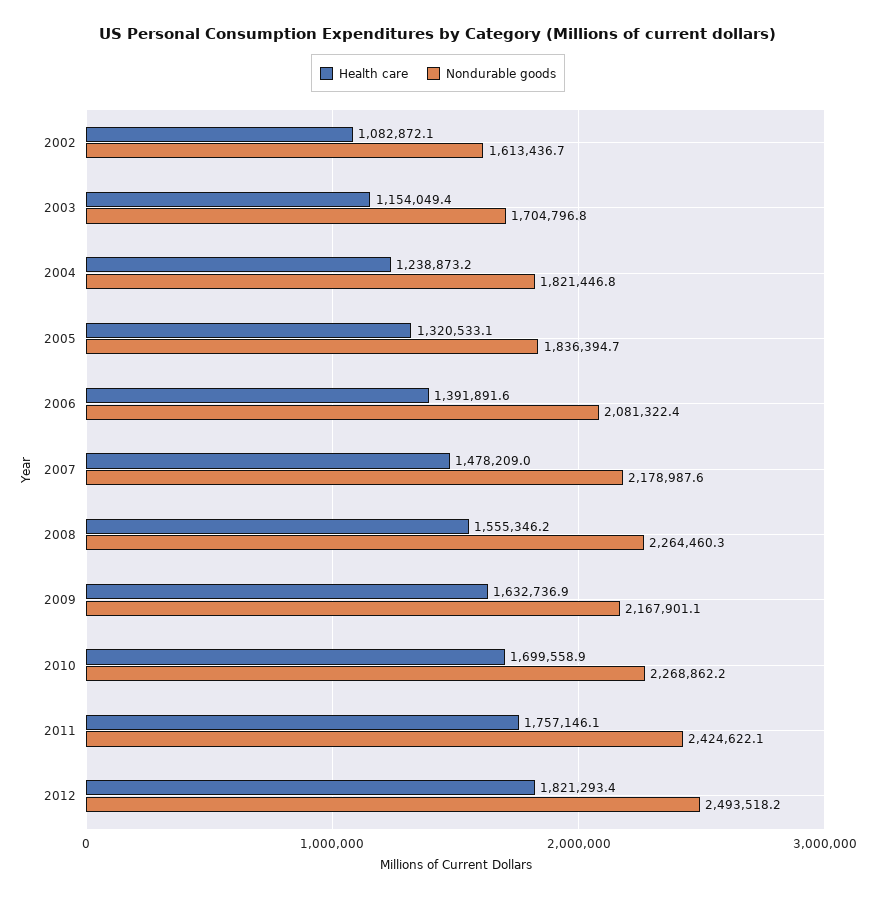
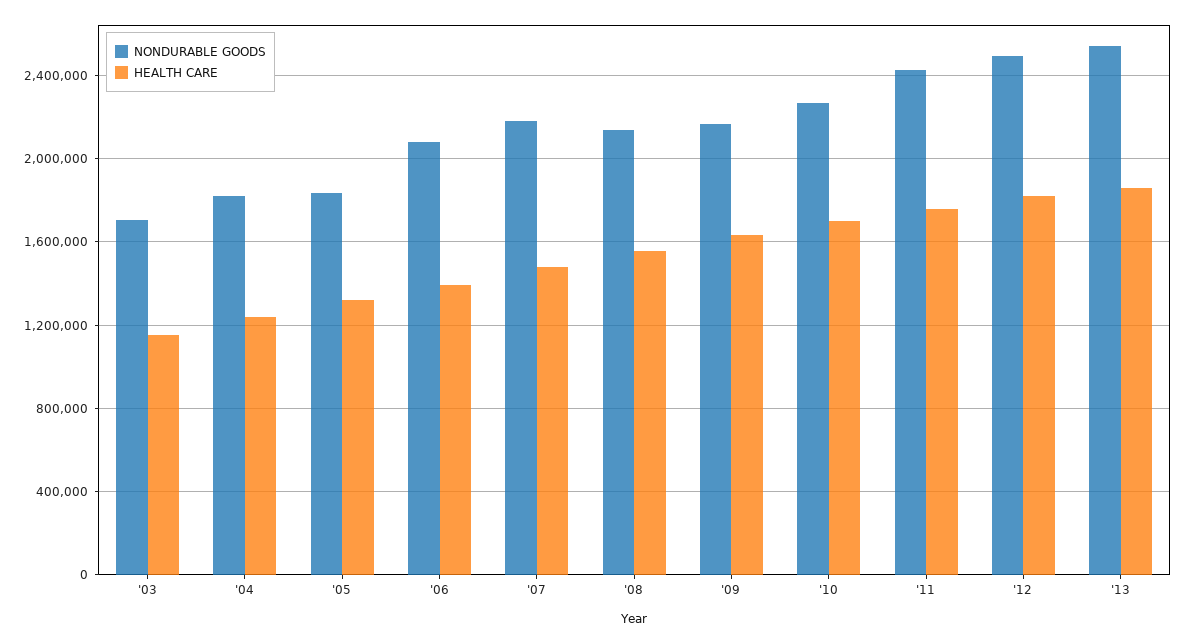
Health care, 2002: 1082872.1 -> none
Nondurable goods, 2002: 1613436.7 -> none
Nondurable goods, 2008: 2264460.3 -> 2150000
Nondurable goods, '13: none -> 2550000
Health care, '13: none -> 1850000

